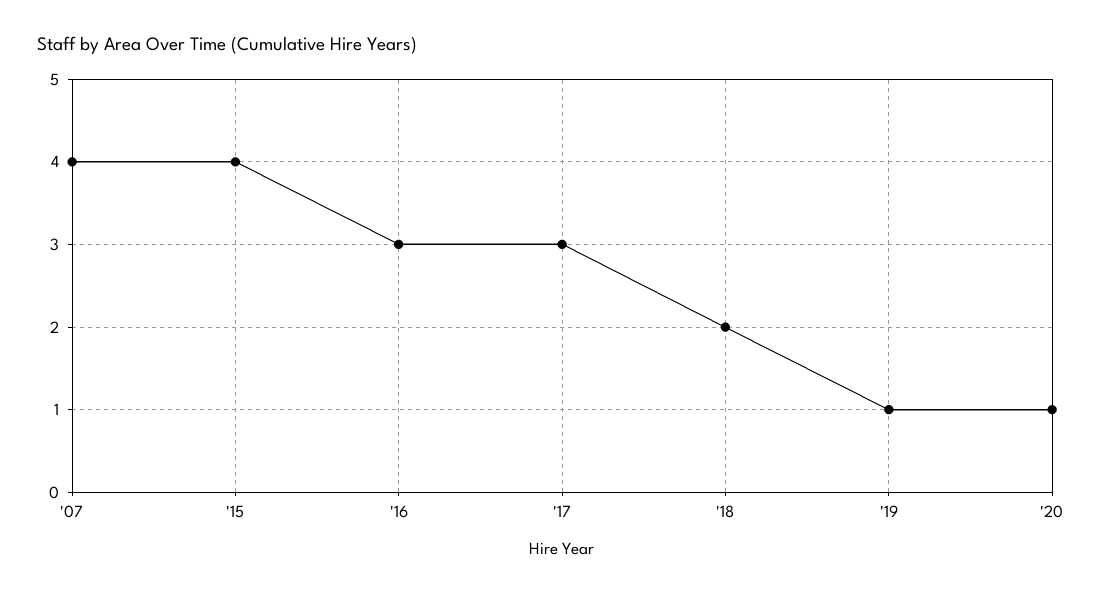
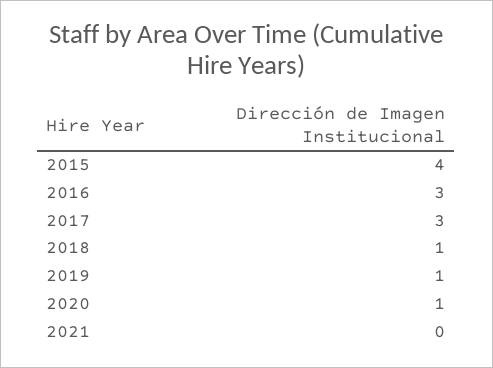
'07: 4 -> none
'18: 2 -> 1
2021: none -> 0

